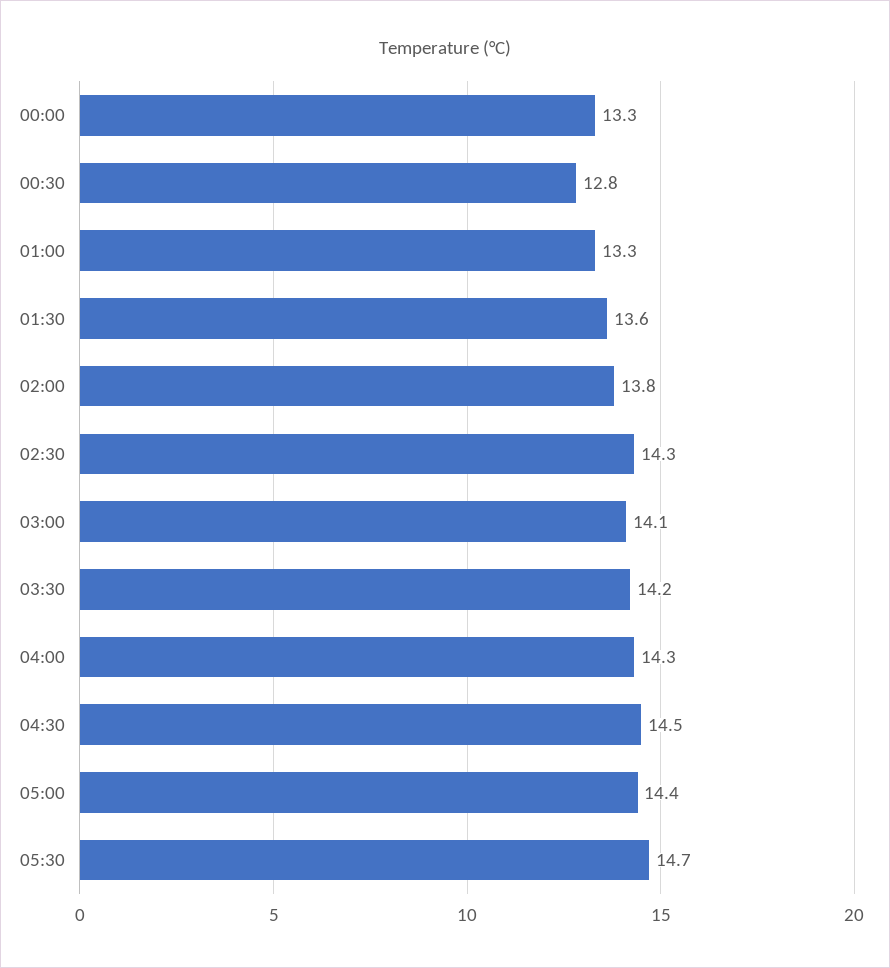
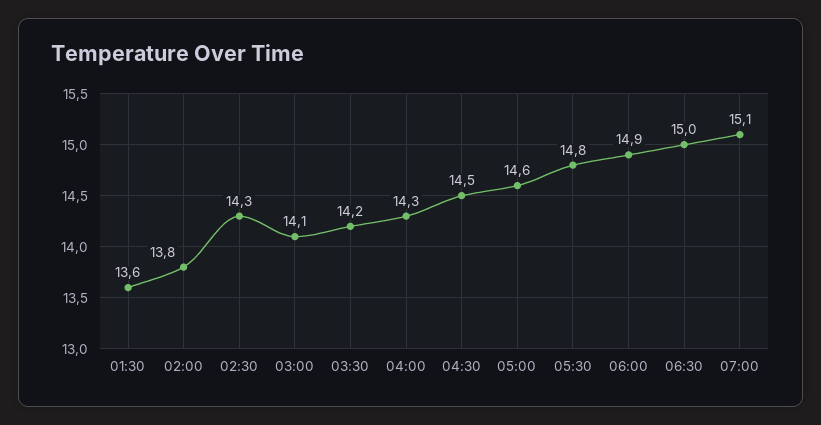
00:00: 13.3 -> none
00:30: 12.8 -> none
01:00: 13.3 -> none
05:00: 14.4 -> 14.6
05:30: 14.7 -> 14.8
06:00: none -> 14.9
06:30: none -> 15
07:00: none -> 15.1

